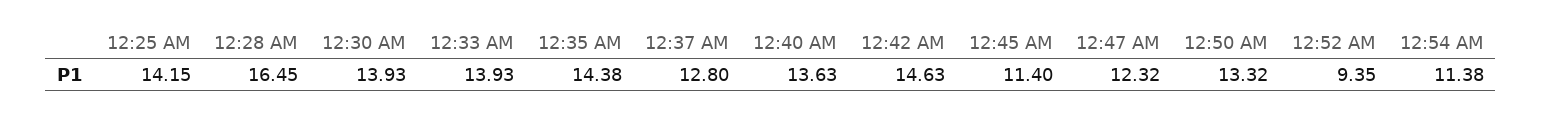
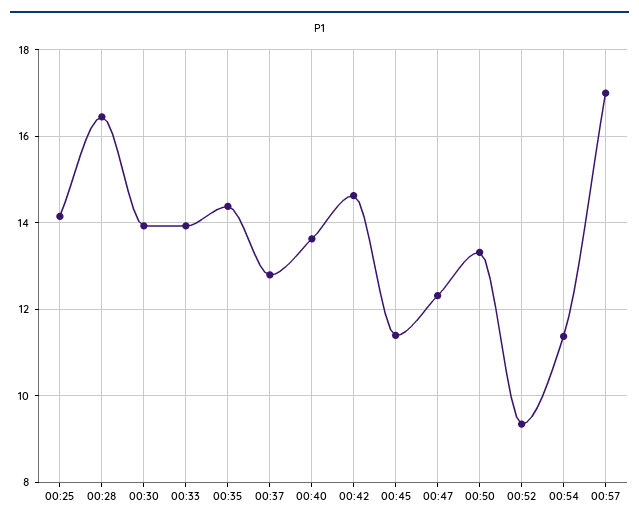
00:57: none -> 17

